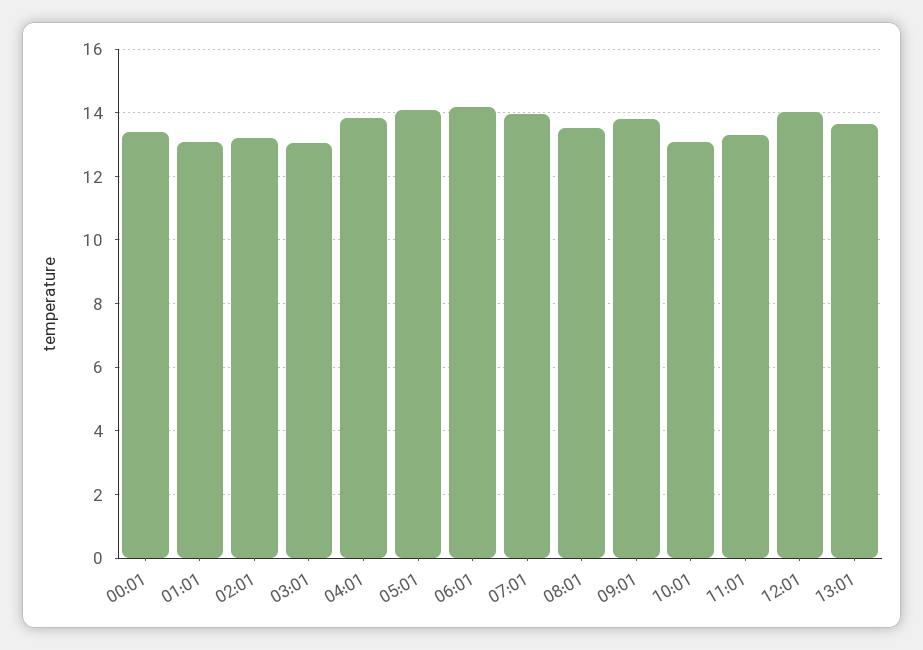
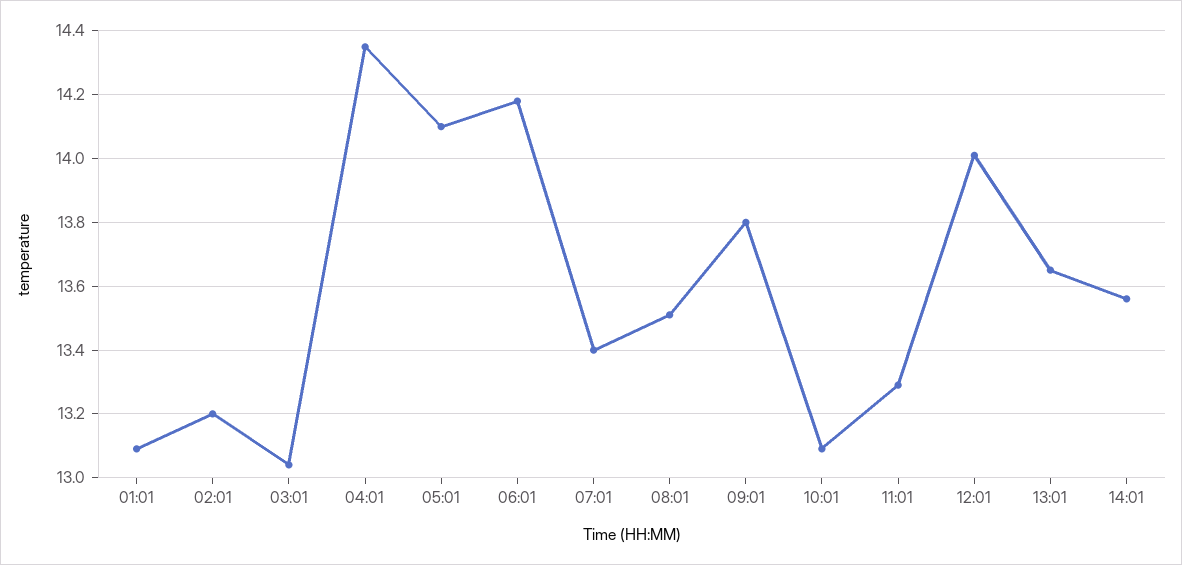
00:01: 13.4 -> none
04:01: 13.8 -> 14.35
07:01: 14 -> 13.4
14:01: none -> 13.55

